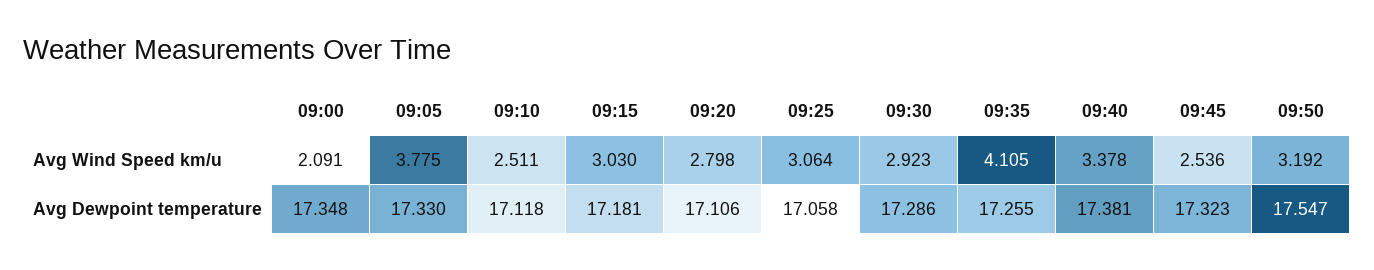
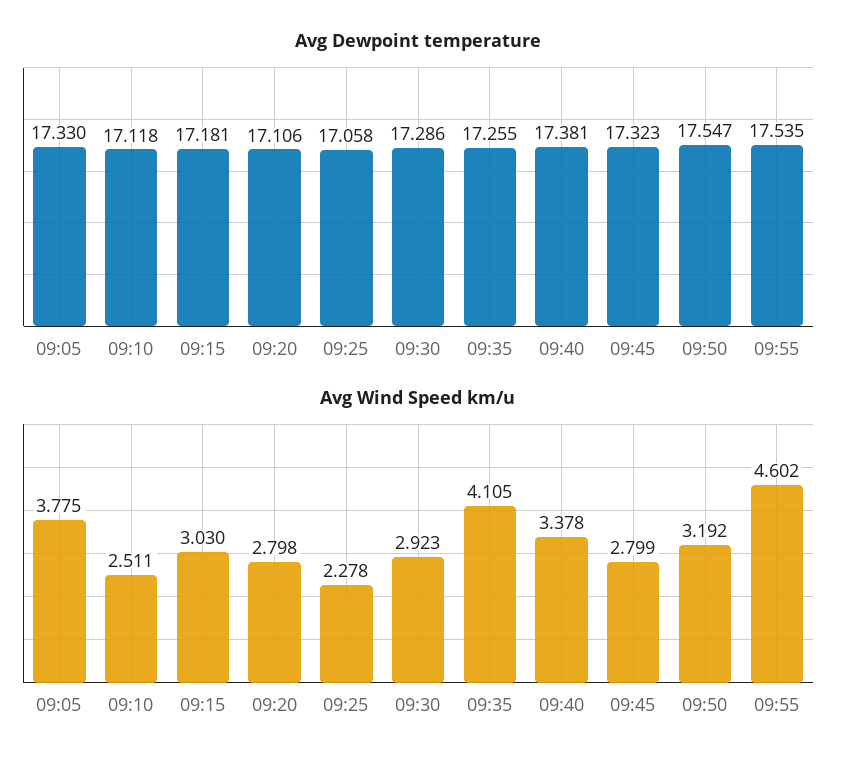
Avg Wind Speed km/u, 09:00: 2.091 -> none
Avg Wind Speed km/u, 09:25: 3.064 -> 2.278
Avg Wind Speed km/u, 09:45: 2.536 -> 2.799
Avg Dewpoint temperature, 09:00: 17.348 -> none
Avg Dewpoint temperature, 09:55: none -> 17.535
Avg Wind Speed km/u, 09:55: none -> 4.602

